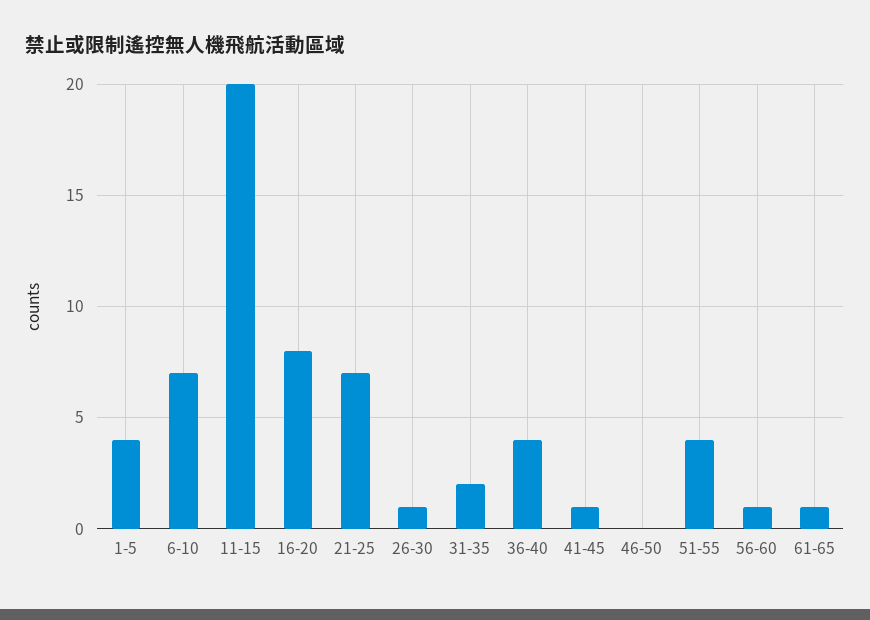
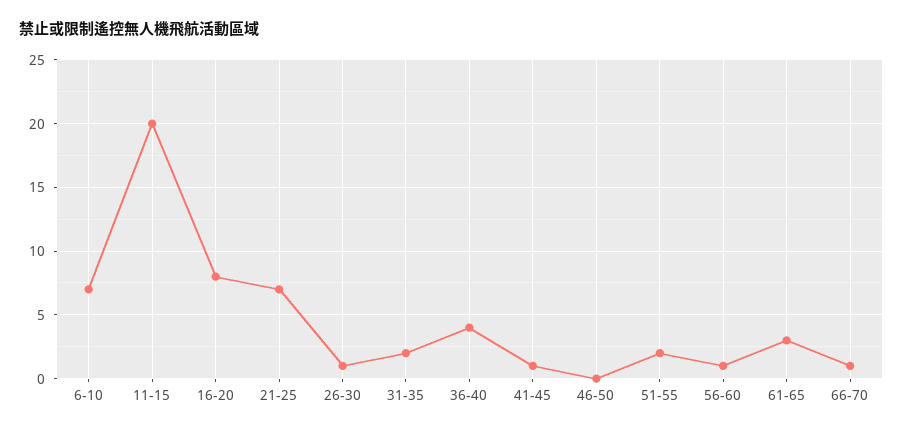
1-5: 4 -> none
51-55: 4 -> 2
61-65: 1 -> 3
66-70: none -> 1

